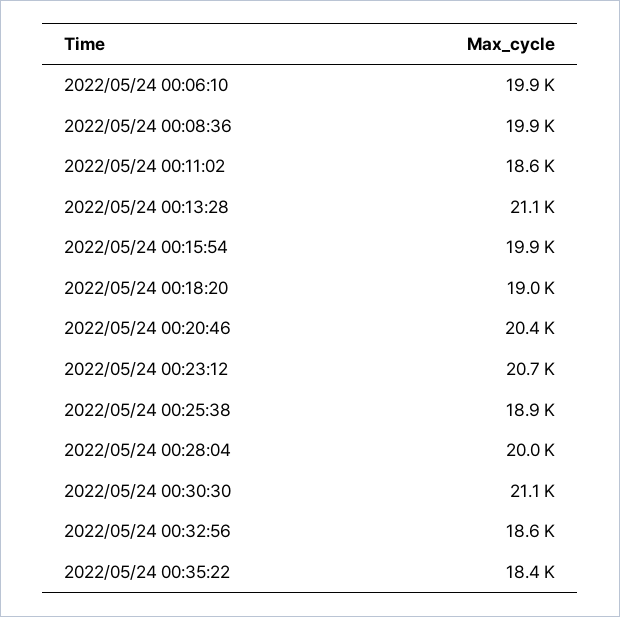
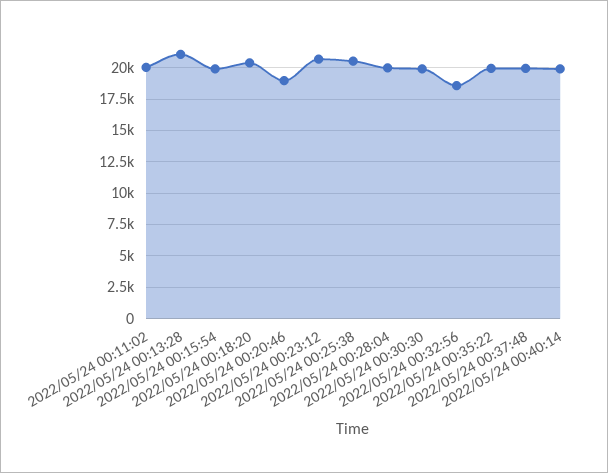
2022/05/24 00:06:10: 19900 -> none
2022/05/24 00:08:36: 19900 -> none
2022/05/24 00:11:02: 18600 -> 20000
2022/05/24 00:18:20: 19000 -> 20500
2022/05/24 00:20:46: 20400 -> 19000
2022/05/24 00:25:38: 18900 -> 20500
2022/05/24 00:30:30: 21100 -> 20000
2022/05/24 00:35:22: 18400 -> 20000
2022/05/24 00:37:48: none -> 20000
2022/05/24 00:40:14: none -> 20000

